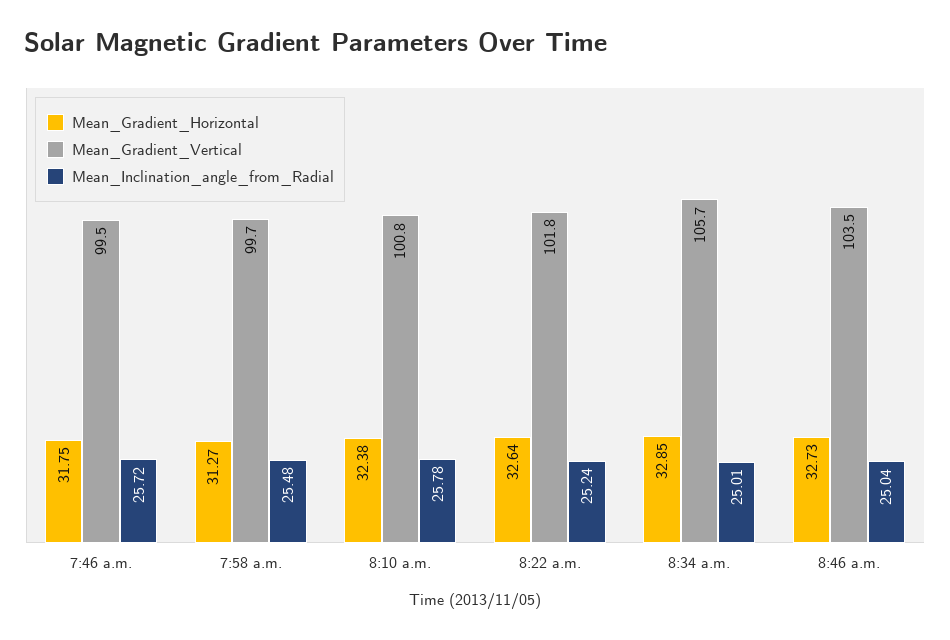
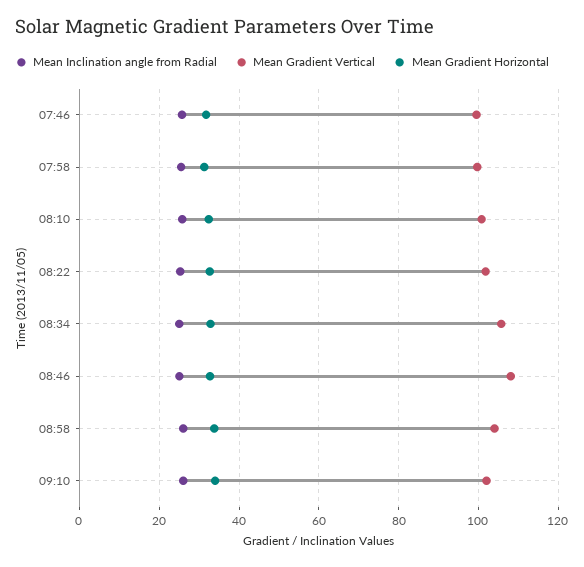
Mean_Gradient_Vertical, 8:46 a.m.: 103.5 -> 108
Mean_Inclination_angle_from_Radial, 08:58: none -> 26
Mean_Gradient_Vertical, 08:58: none -> 104
Mean_Gradient_Horizontal, 08:58: none -> 34
Mean_Inclination_angle_from_Radial, 09:10: none -> 26
Mean_Gradient_Vertical, 09:10: none -> 102
Mean_Gradient_Horizontal, 09:10: none -> 34

